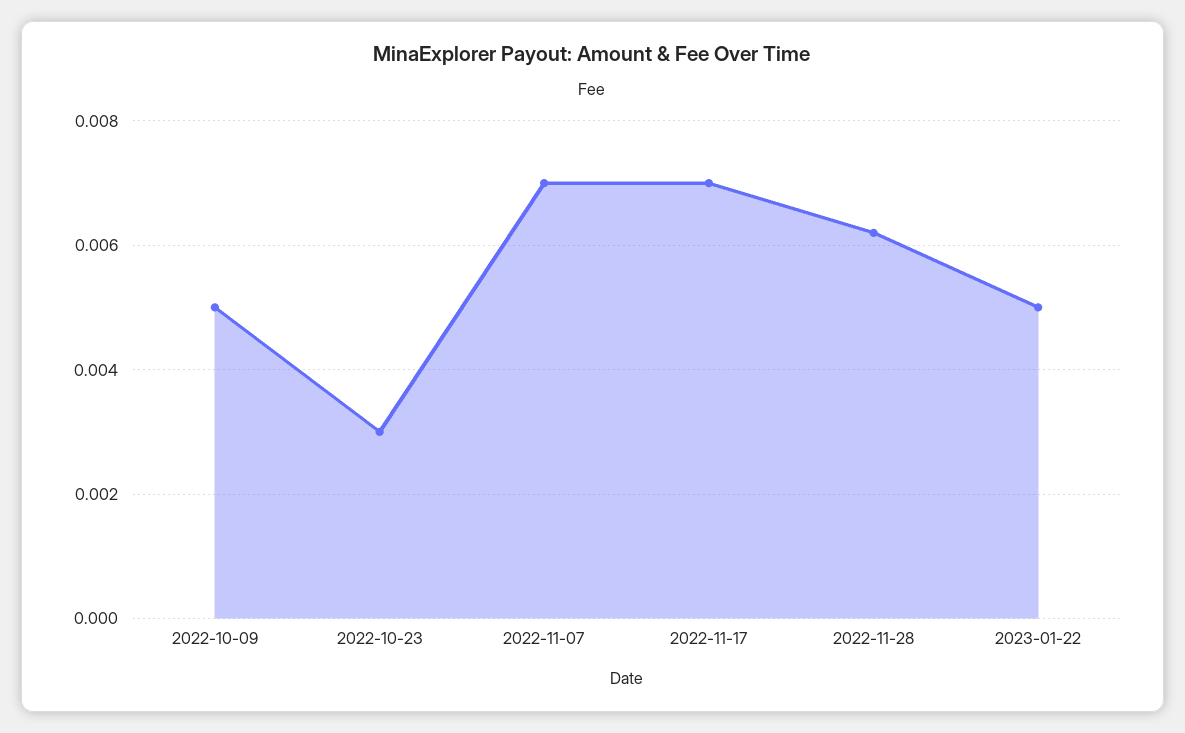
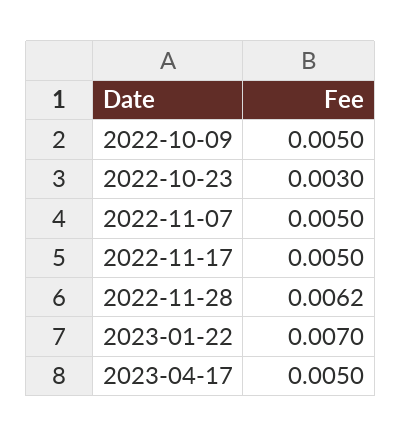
2022-11-07: 0.007 -> 0.005
2022-11-17: 0.007 -> 0.005
2023-01-22: 0.005 -> 0.007
2023-04-17: none -> 0.005

